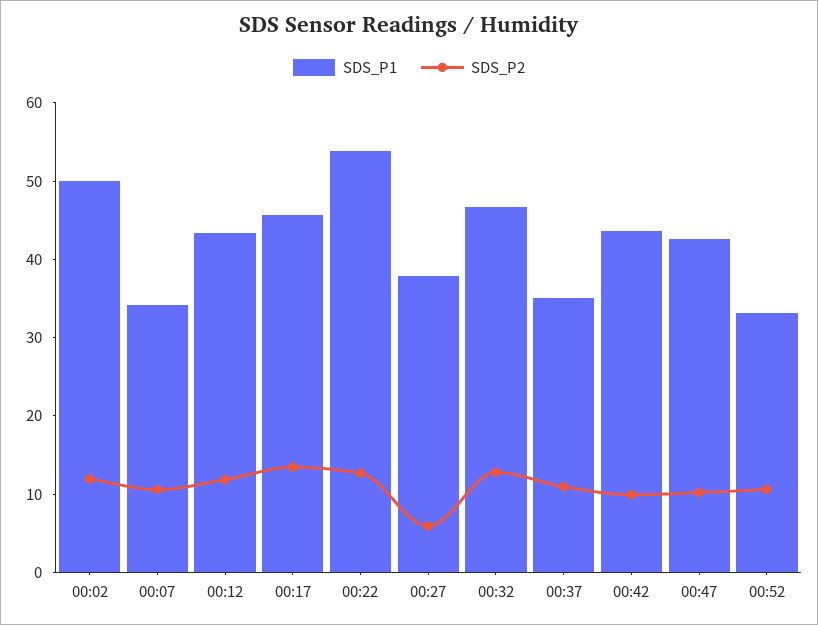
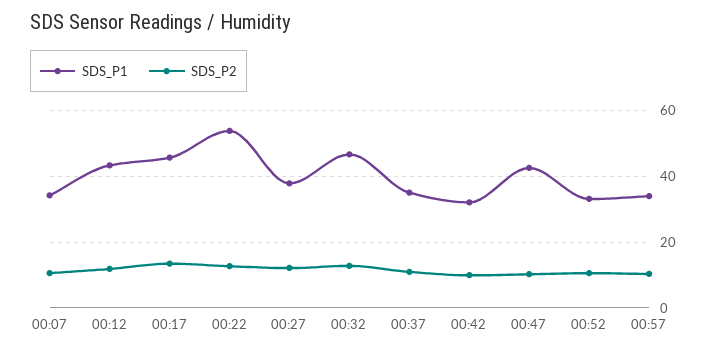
SDS_P1, 00:02: 50 -> none
SDS_P2, 00:02: 12 -> none
SDS_P2, 00:27: 6 -> 12
SDS_P1, 00:42: 44 -> 32
SDS_P1, 00:57: none -> 34
SDS_P2, 00:57: none -> 10

